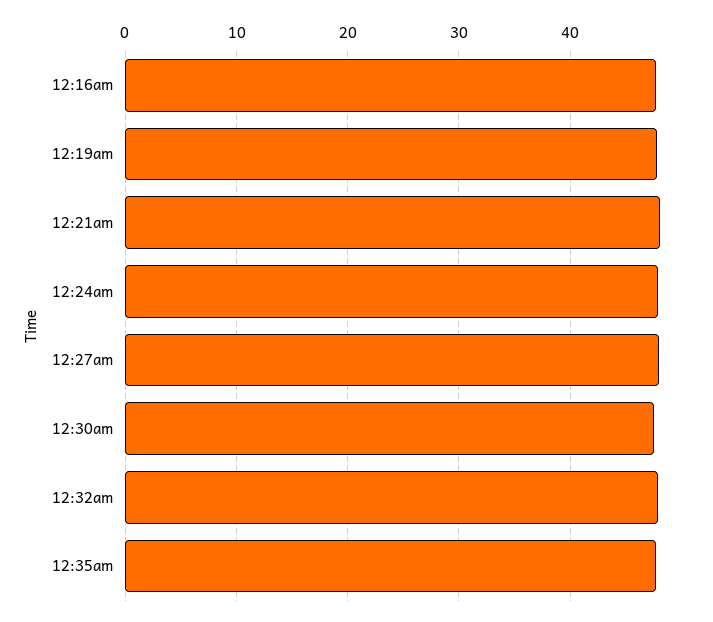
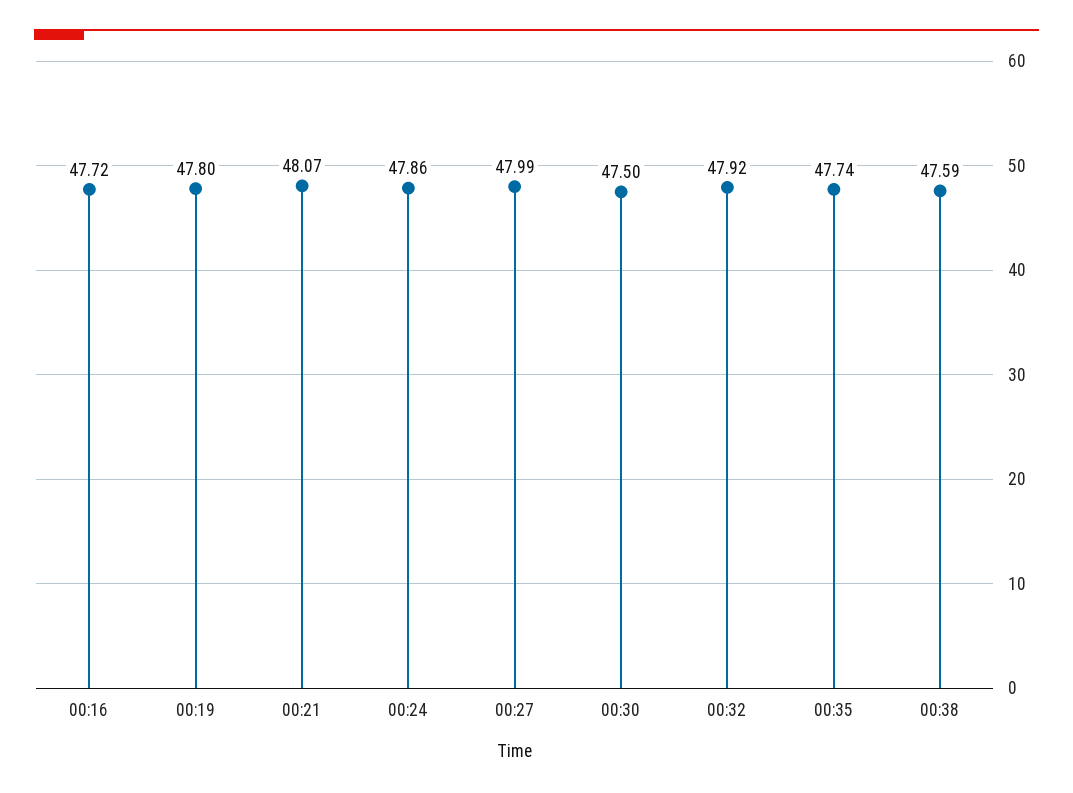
00:38: none -> 47.59

